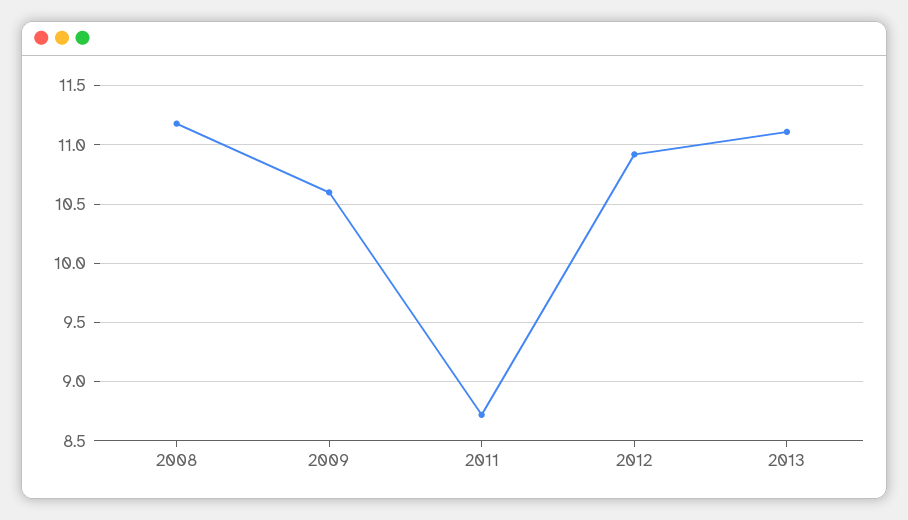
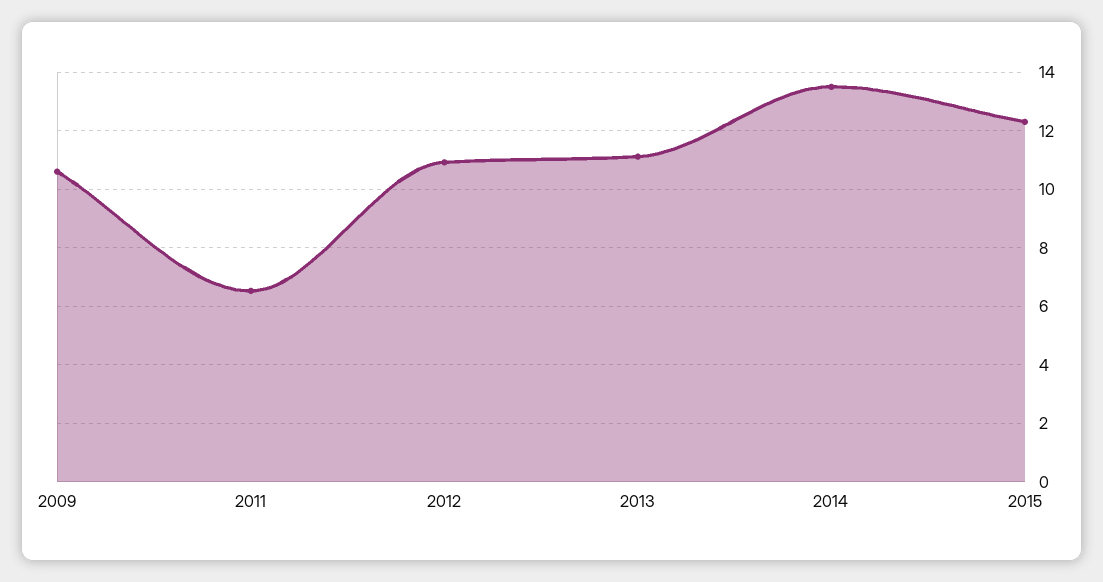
2008: 11.2 -> none
2011: 8.7 -> 6.5
2014: none -> 13.5
2015: none -> 12.25

